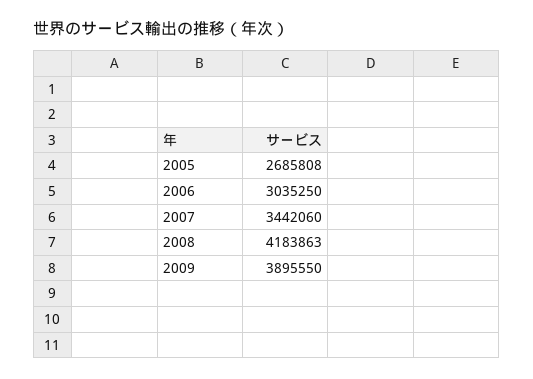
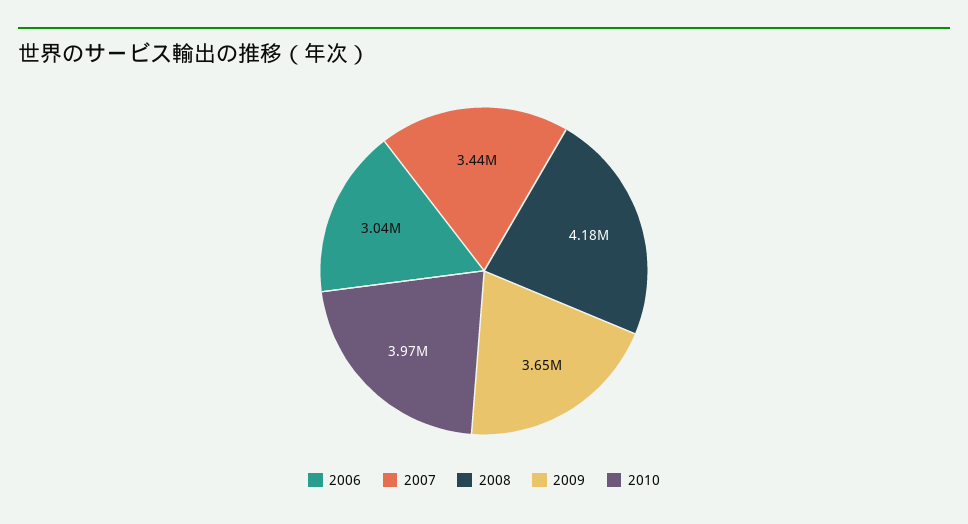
2005: 2685808 -> none
2009: 3895550 -> 3650000
2010: none -> 3970000

